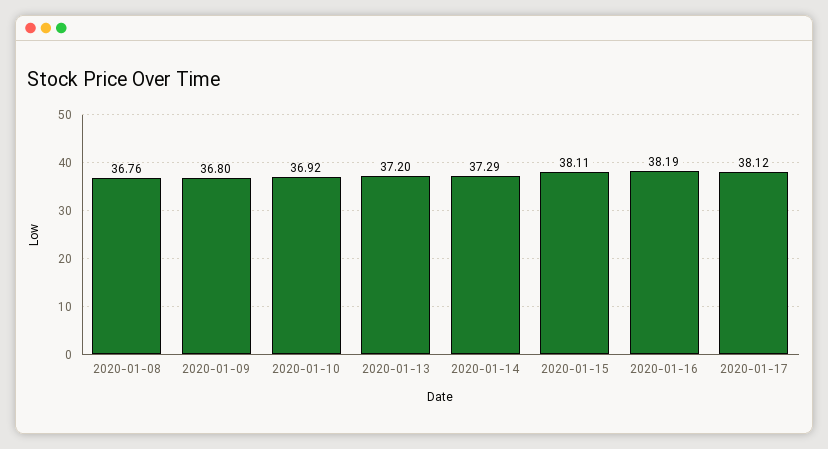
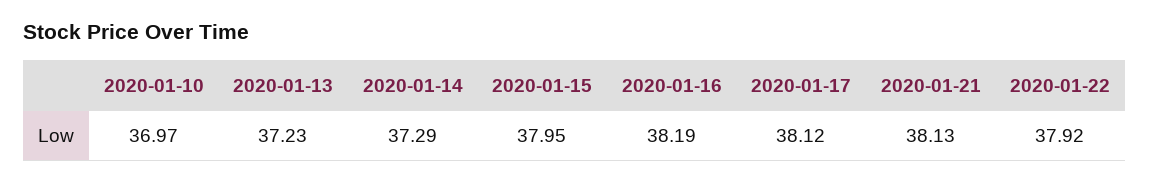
2020-01-08: 36.76 -> none
2020-01-09: 36.8 -> none
2020-01-10: 36.92 -> 36.97
2020-01-13: 37.2 -> 37.23
2020-01-15: 38.11 -> 37.95
2020-01-21: none -> 38.13
2020-01-22: none -> 37.92

